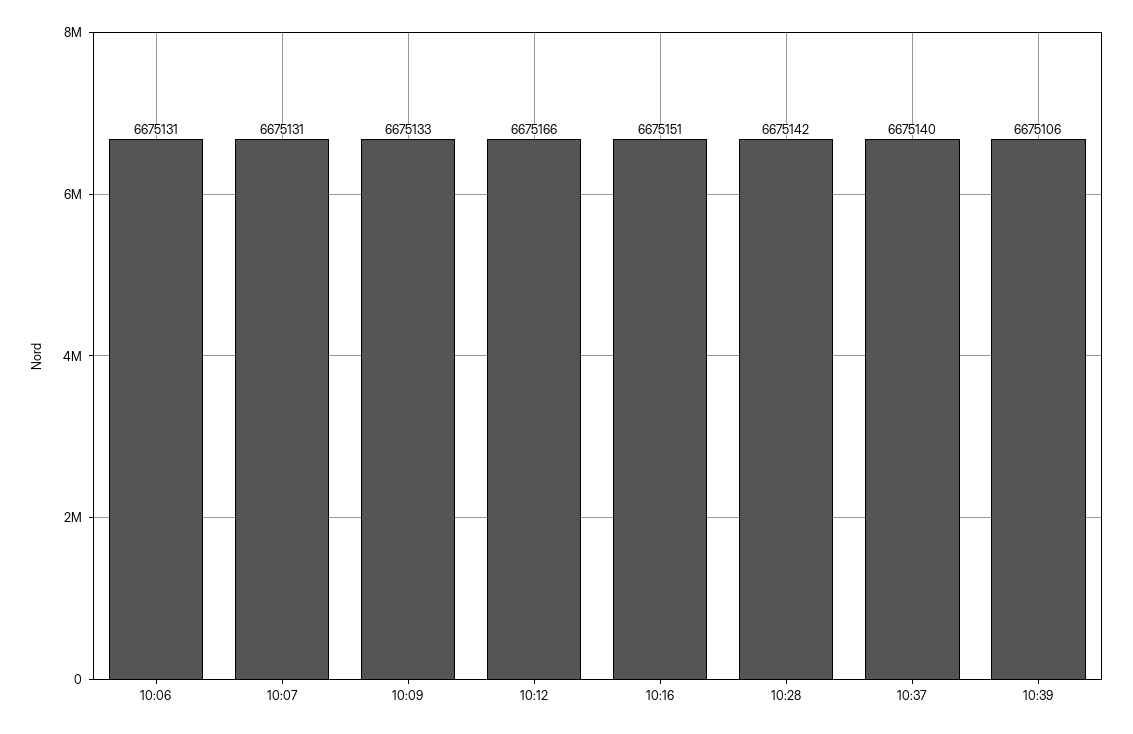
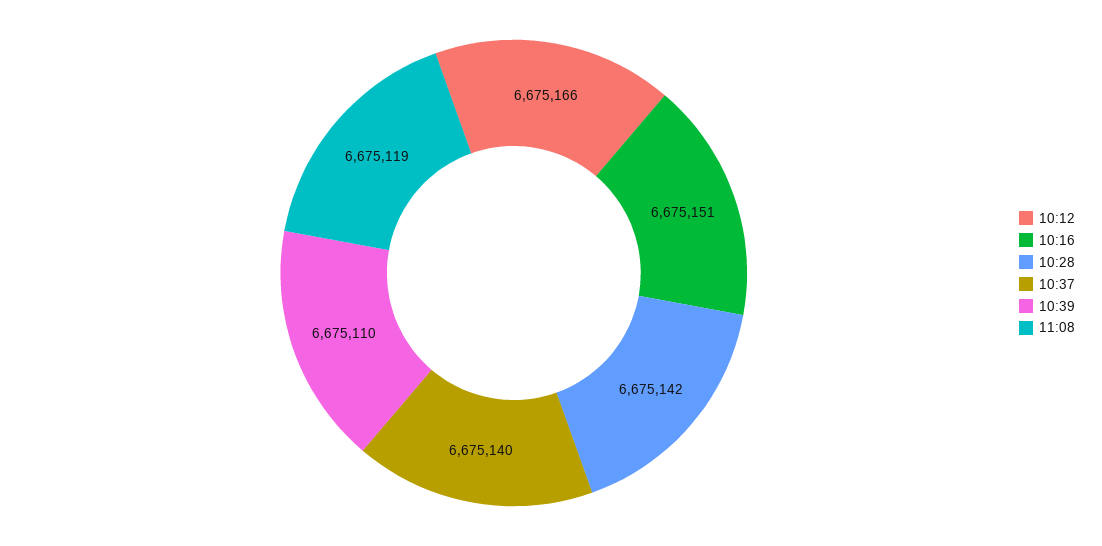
10:06: 6675131 -> none
10:07: 6675131 -> none
10:09: 6675133 -> none
10:39: 6675106 -> 6675110
11:08: none -> 6675119

